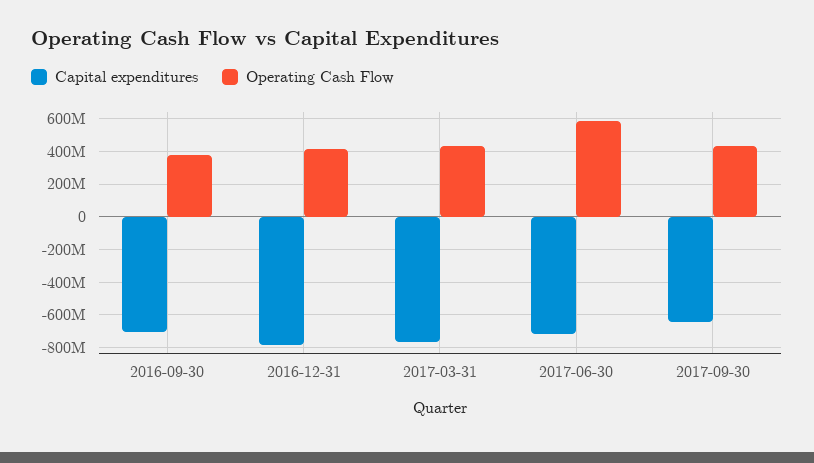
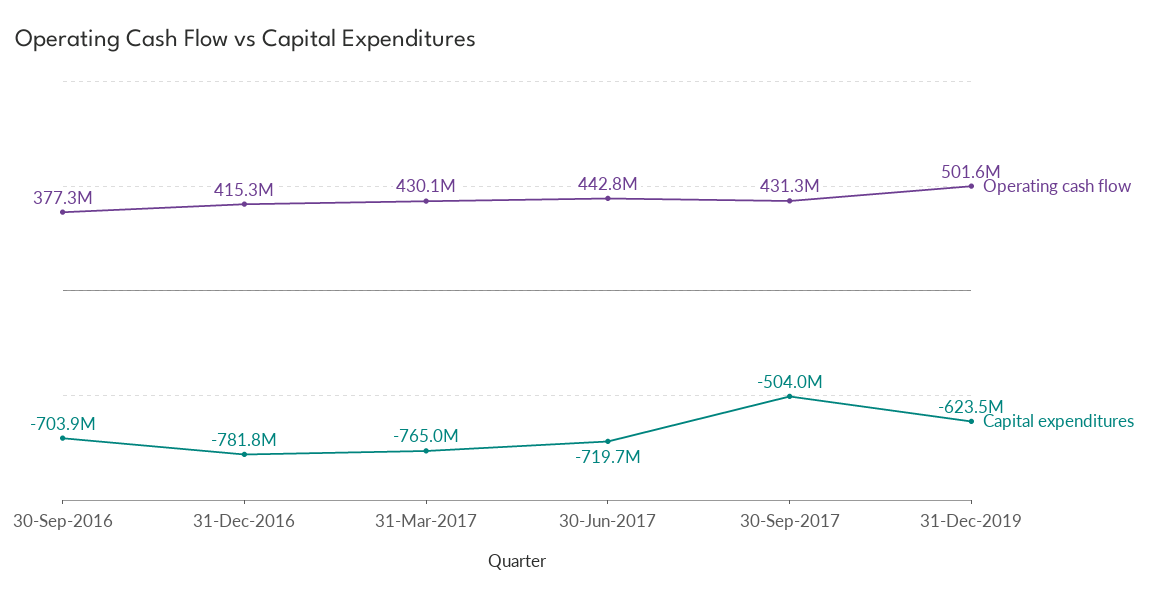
Operating Cash Flow, 2017-06-30: 600000000 -> 442800000
Capital expenditures, 2017-09-30: -650000000 -> -504000000
Operating Cash Flow, 31-Dec-2019: none -> 501600000
Capital expenditures, 31-Dec-2019: none -> -623500000

